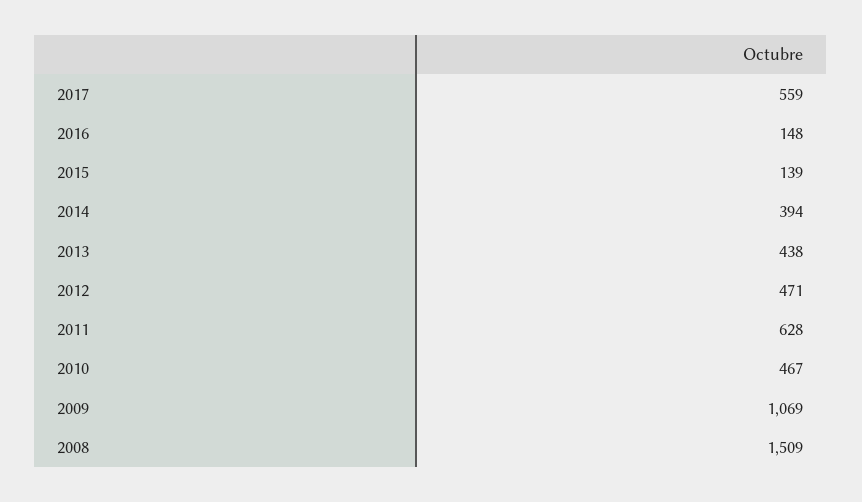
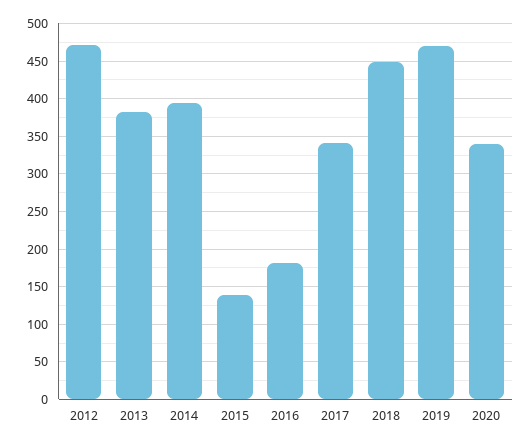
2017: 559 -> 340
2016: 148 -> 180
2013: 438 -> 380
2011: 628 -> none
2010: 467 -> none
2009: 1069 -> none
2008: 1509 -> none
2018: none -> 450
2019: none -> 470
2020: none -> 340

